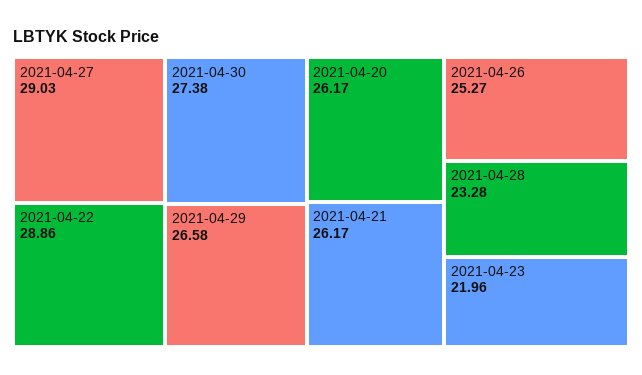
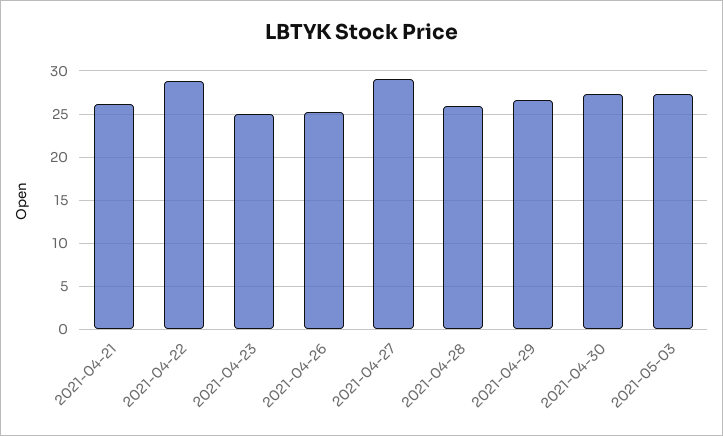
2021-04-20: 26.17 -> none
2021-04-28: 23.28 -> 26
2021-04-23: 21.96 -> 25
2021-05-03: none -> 27

